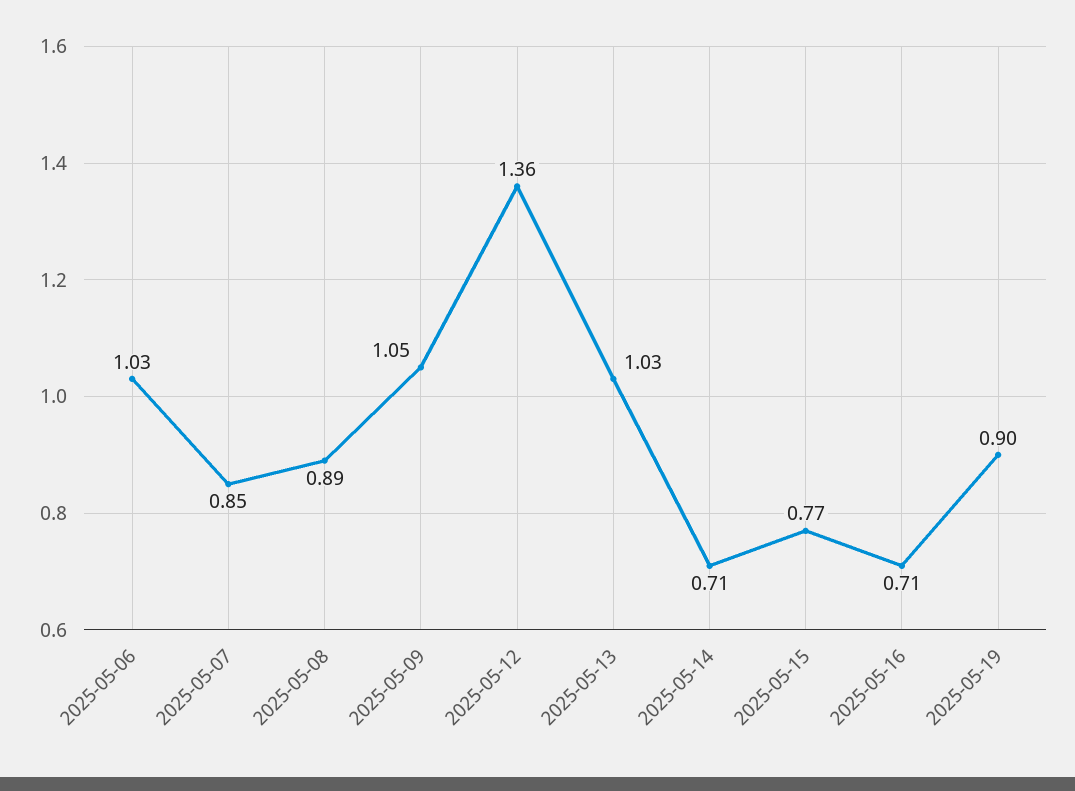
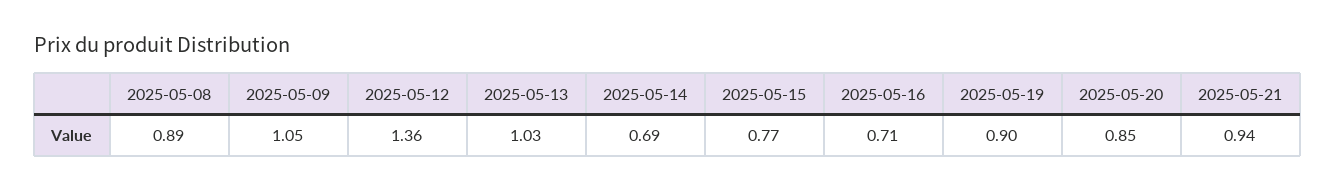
2025-05-06: 1.03 -> none
2025-05-07: 0.85 -> none
2025-05-14: 0.71 -> 0.69
2025-05-20: none -> 0.85
2025-05-21: none -> 0.94

